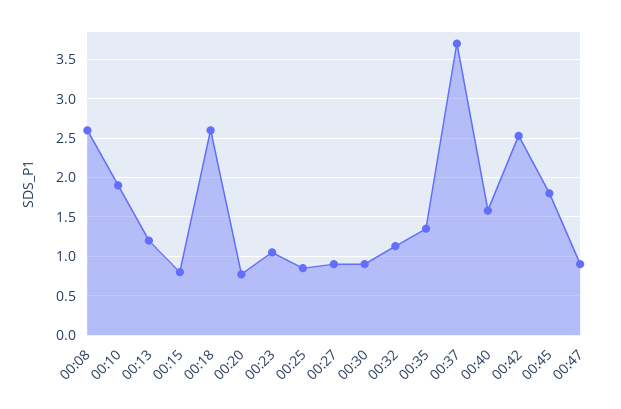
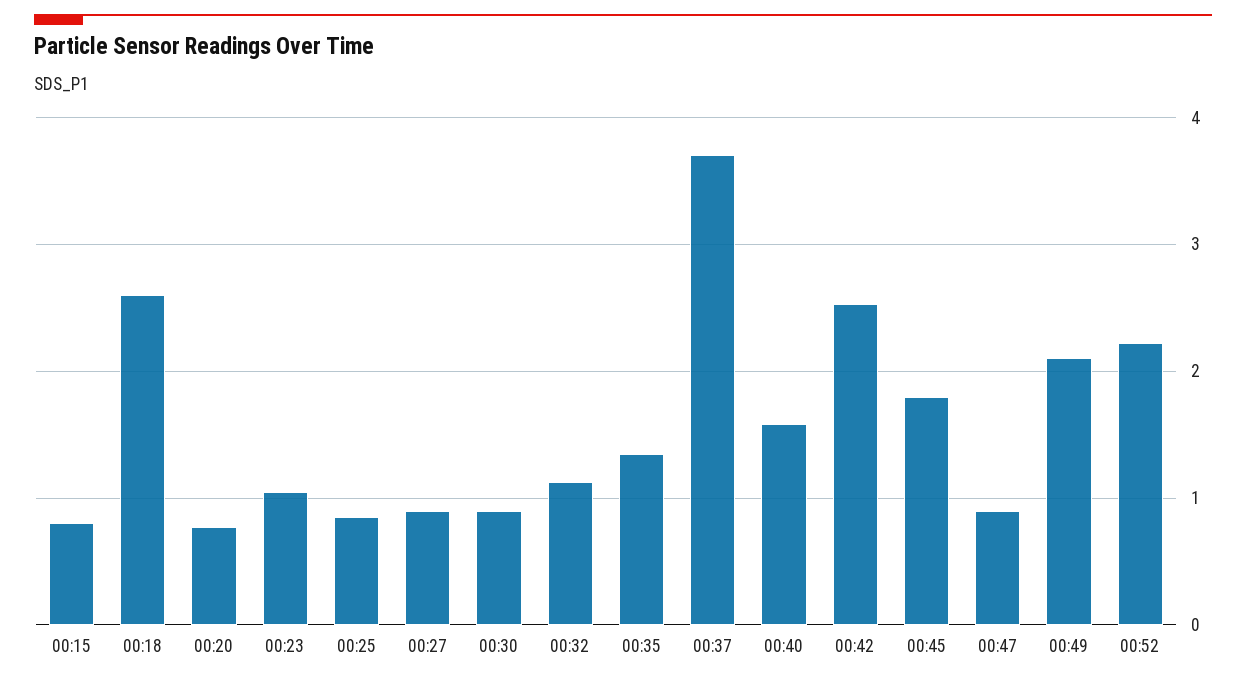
00:08: 2.6 -> none
00:10: 1.9 -> none
00:13: 1.2 -> none
00:49: none -> 2.1
00:52: none -> 2.2

